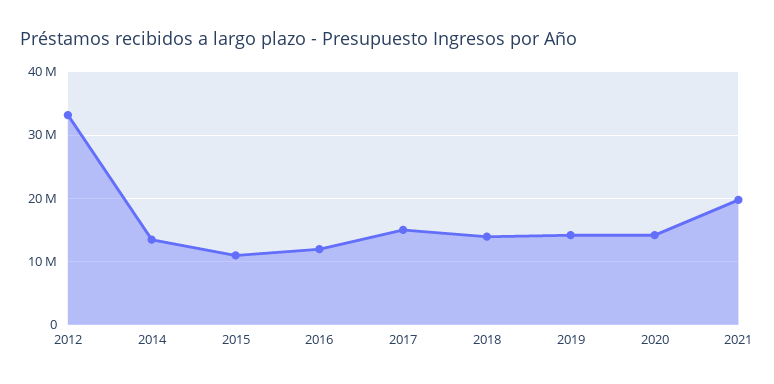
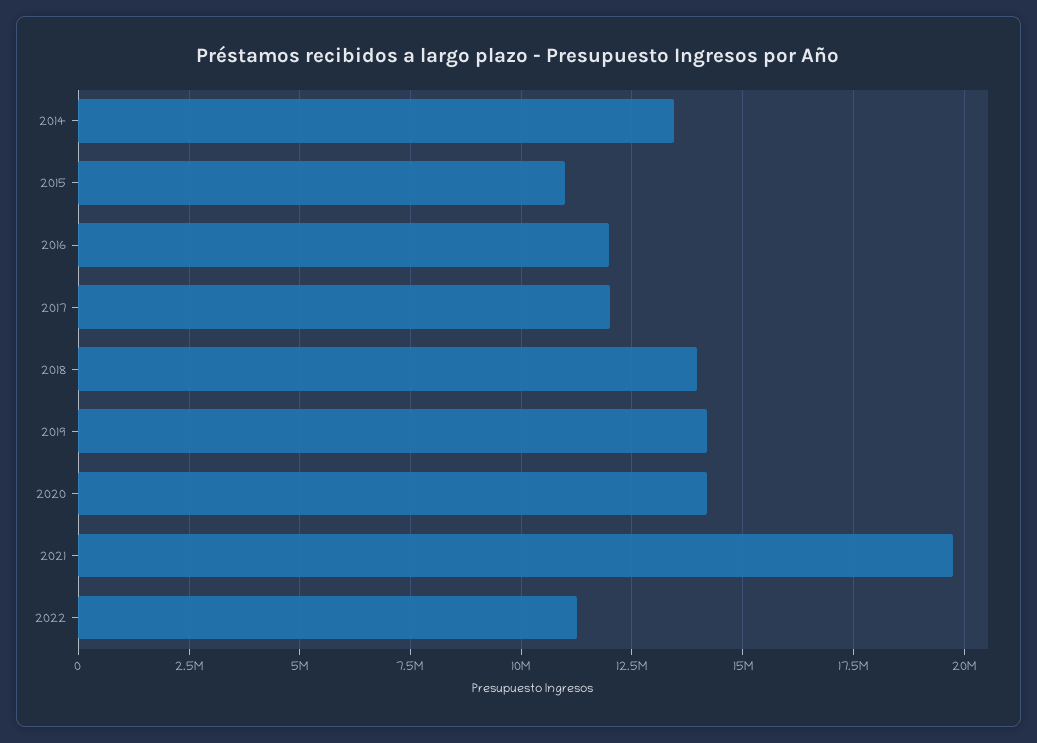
2012: 33000000 -> none
2017: 15000000 -> 12000000
2022: none -> 11250000

